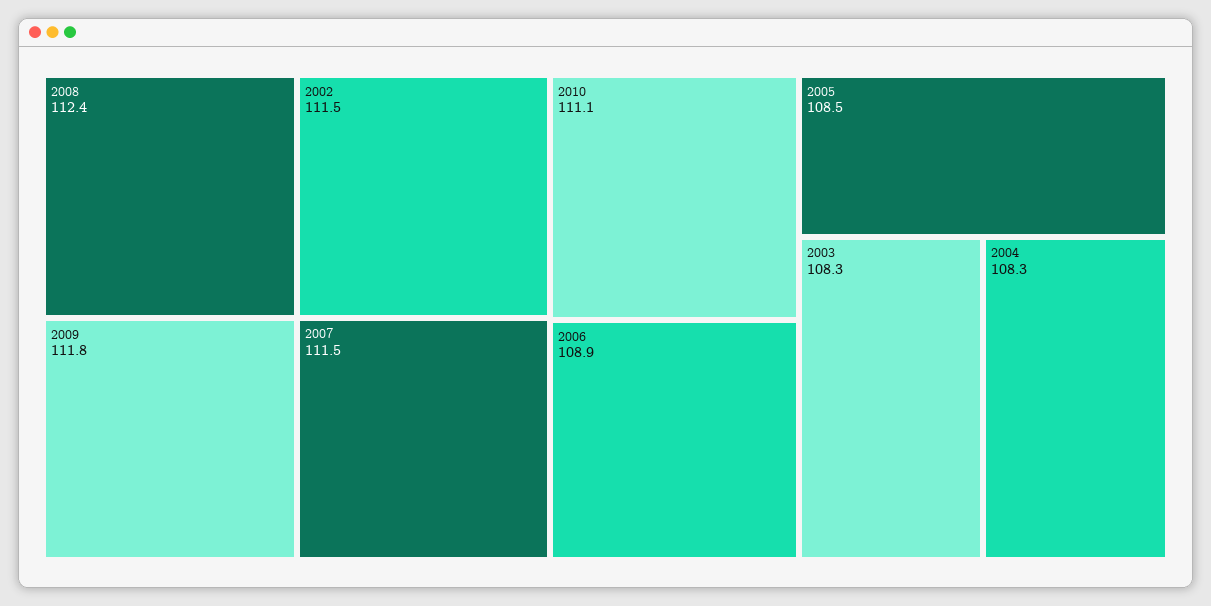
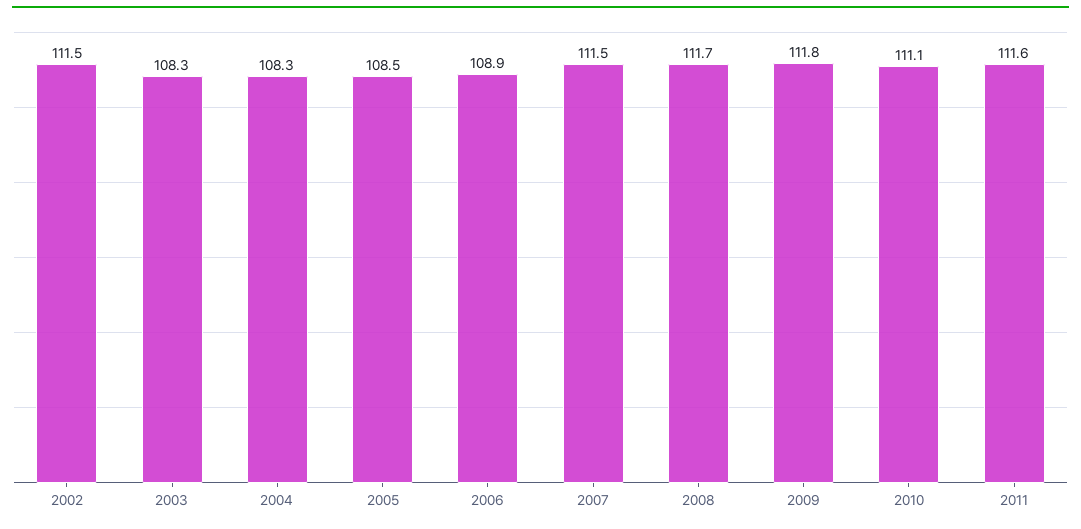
2008: 112.4 -> 111.7
2011: none -> 111.6

